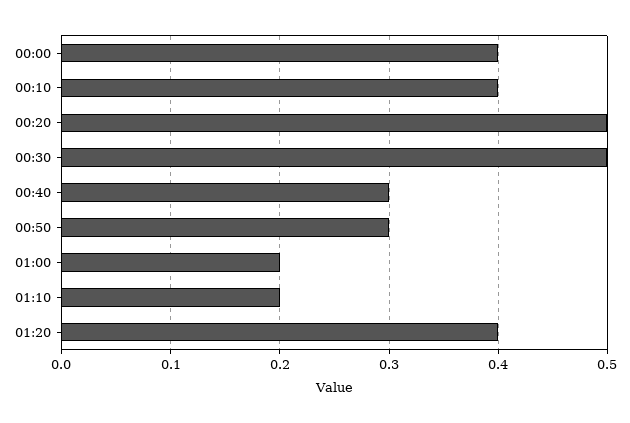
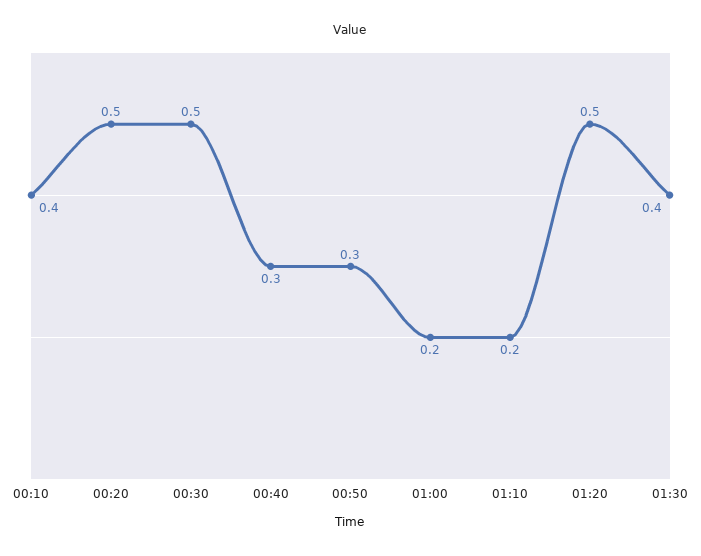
00:00: 0.4 -> none
01:20: 0.4 -> 0.5
01:30: none -> 0.4

